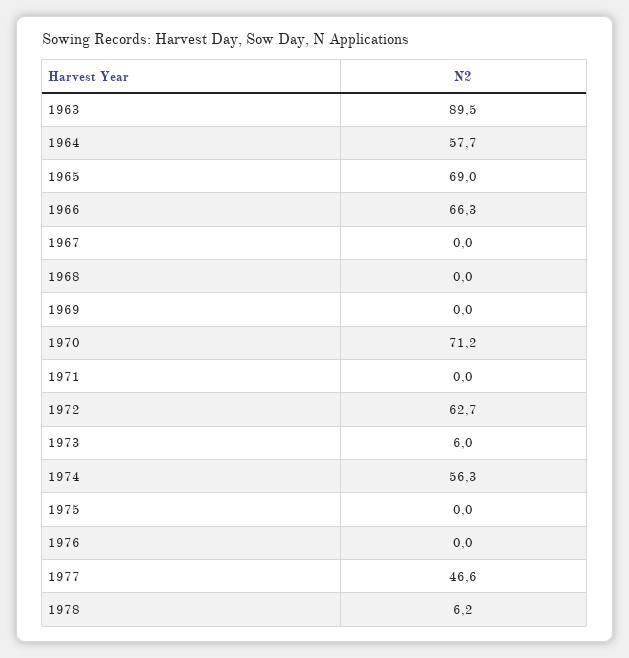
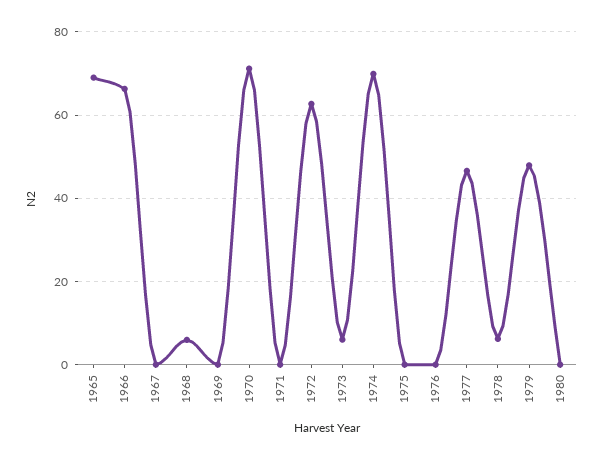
1963: 89.5 -> none
1964: 57.7 -> none
1968: 0 -> 6
1974: 56.3 -> 70
1979: none -> 48
1980: none -> 0

